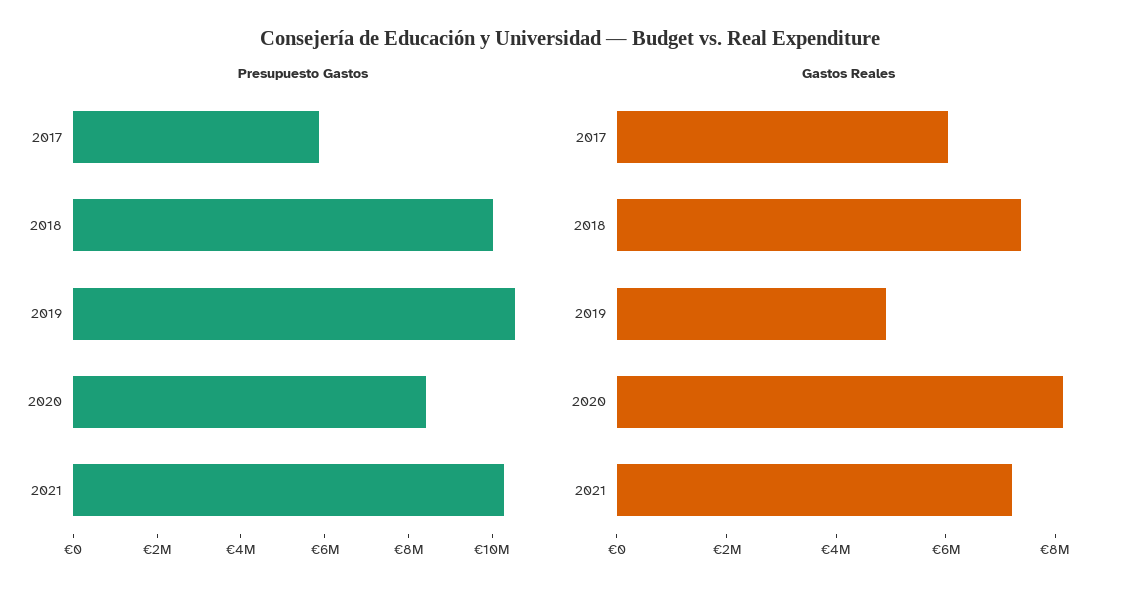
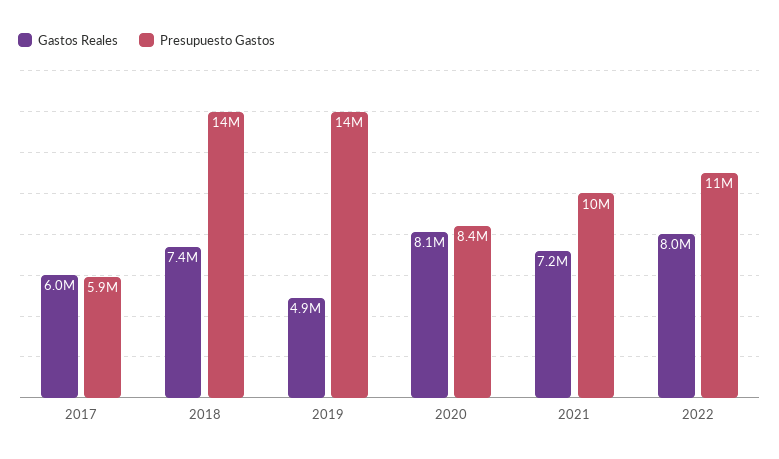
Presupuesto Gastos, 2018: 10000000 -> 14000000
Presupuesto Gastos, 2019: 10500000 -> 14000000
Gastos Reales, 2022: none -> 8000000
Presupuesto Gastos, 2022: none -> 11000000

